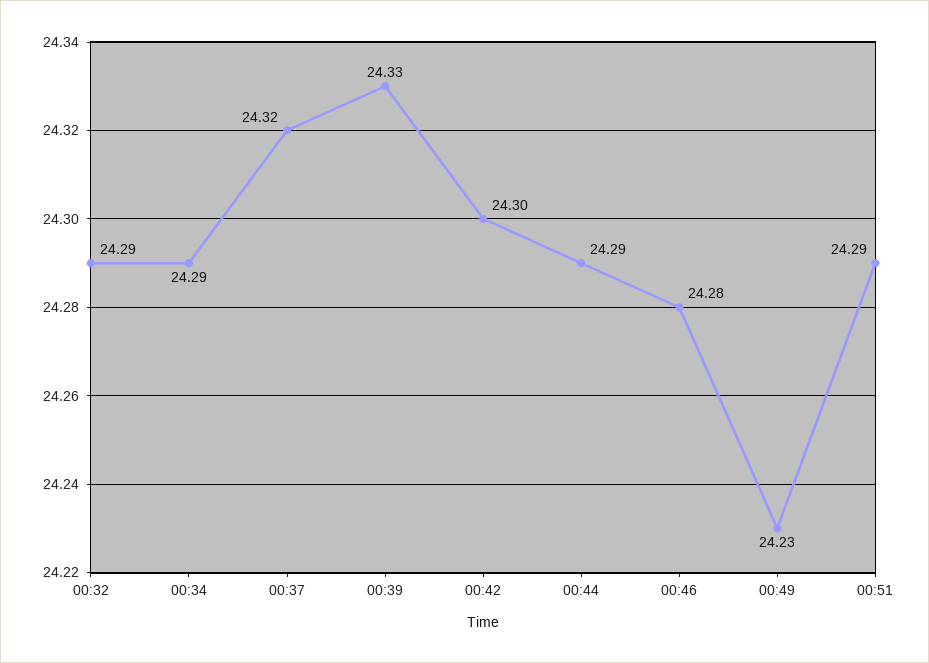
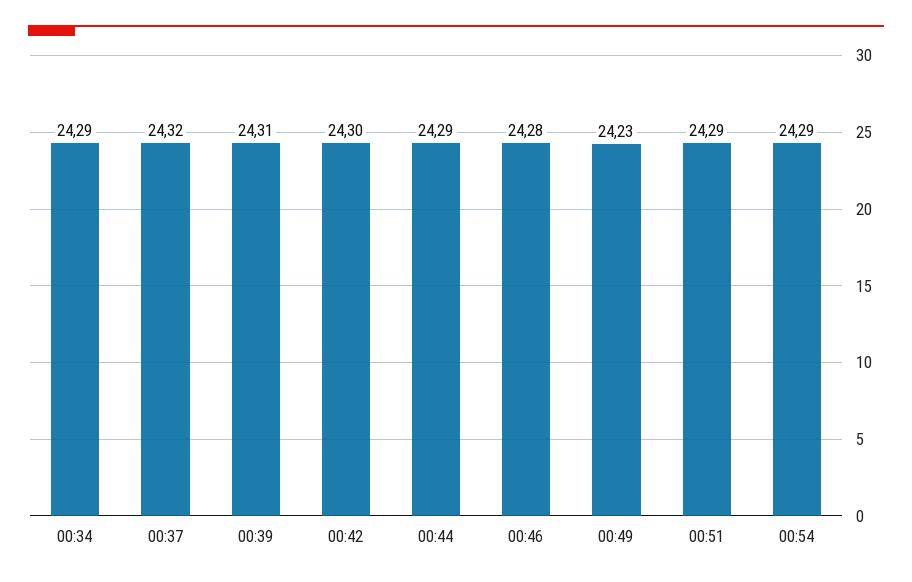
00:32: 24.29 -> none
00:39: 24.33 -> 24.31
00:54: none -> 24.29

